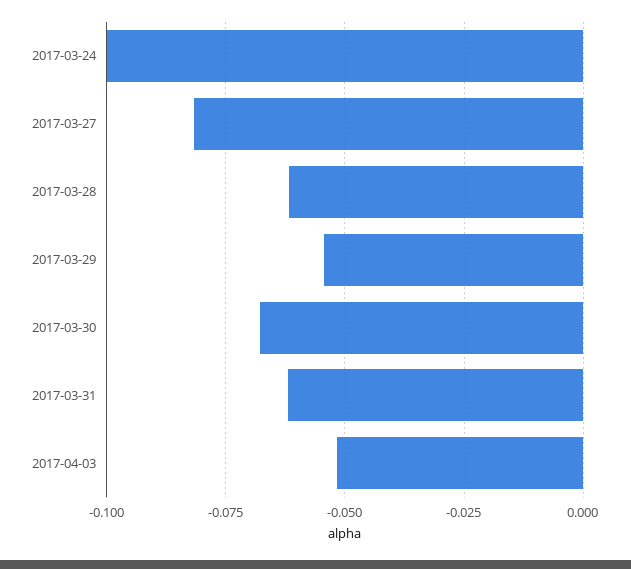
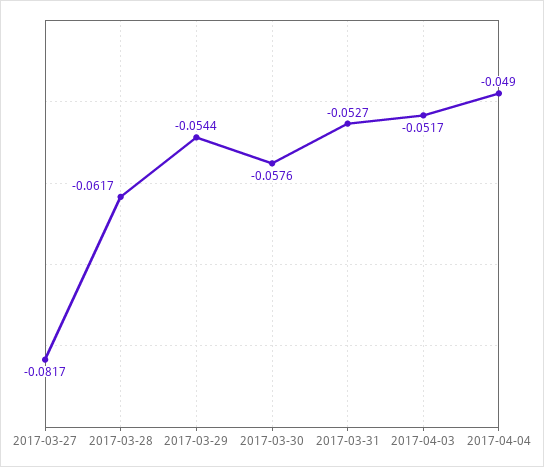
2017-03-24: -0.1 -> none
2017-03-30: -0.0675 -> -0.0576
2017-03-31: -0.0625 -> -0.0527
2017-04-04: none -> -0.049

